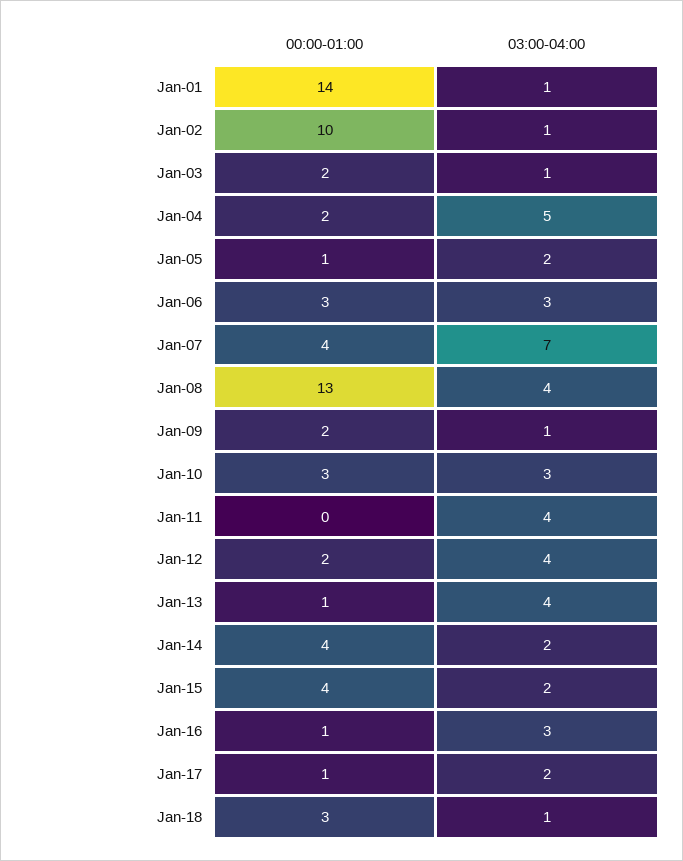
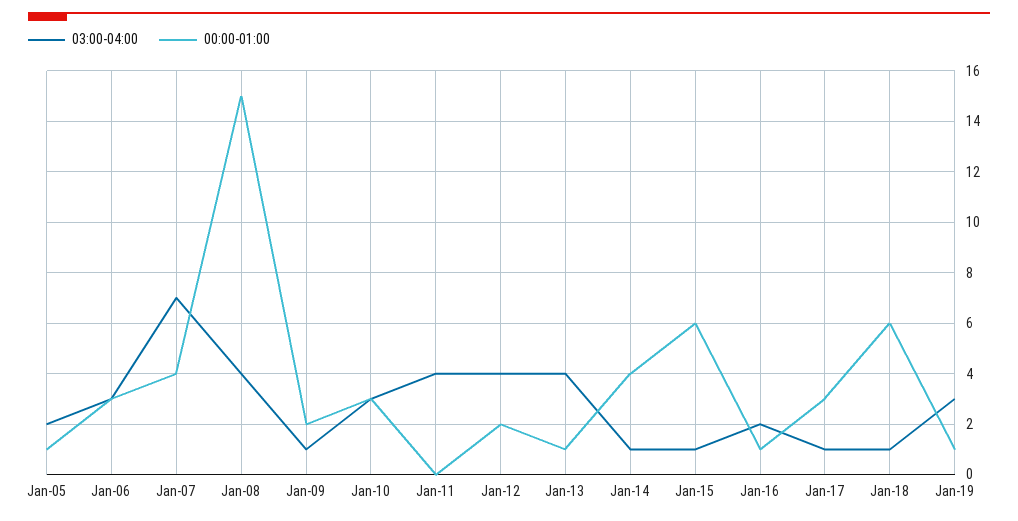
00:00-01:00, Jan-01: 14 -> none
03:00-04:00, Jan-01: 1 -> none
00:00-01:00, Jan-02: 10 -> none
03:00-04:00, Jan-02: 1 -> none
00:00-01:00, Jan-03: 2 -> none
03:00-04:00, Jan-03: 1 -> none
00:00-01:00, Jan-04: 2 -> none
03:00-04:00, Jan-04: 5 -> none
00:00-01:00, Jan-08: 13 -> 15
03:00-04:00, Jan-14: 2 -> 1
00:00-01:00, Jan-15: 4 -> 6
03:00-04:00, Jan-15: 2 -> 1
03:00-04:00, Jan-16: 3 -> 2
00:00-01:00, Jan-17: 1 -> 3
03:00-04:00, Jan-17: 2 -> 1
00:00-01:00, Jan-18: 3 -> 6
03:00-04:00, Jan-19: none -> 3
00:00-01:00, Jan-19: none -> 1

